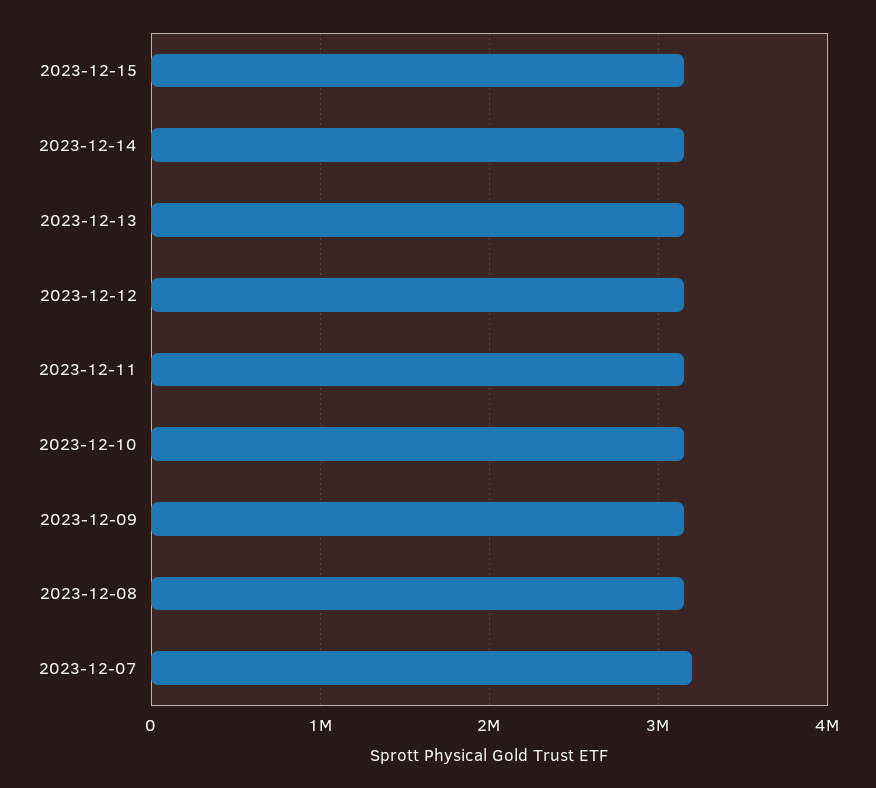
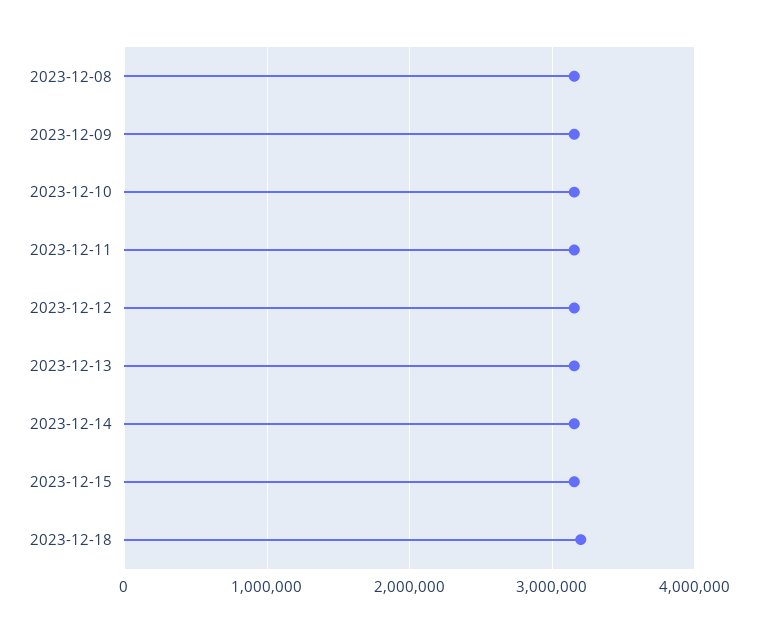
2023-12-07: 3200000 -> none
2023-12-18: none -> 3200000

